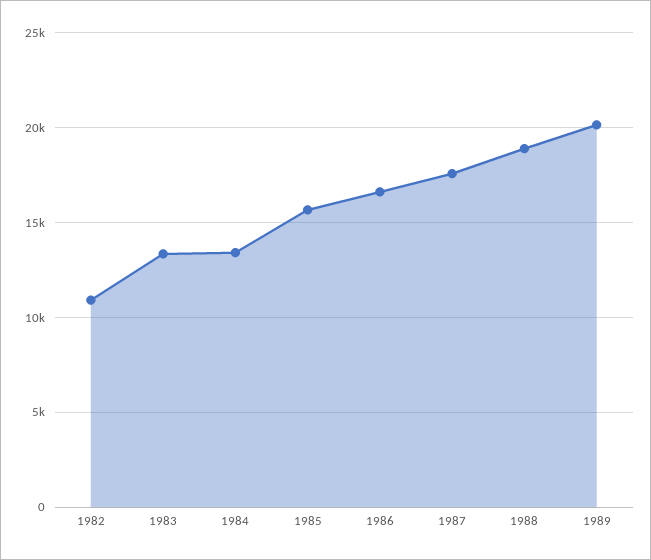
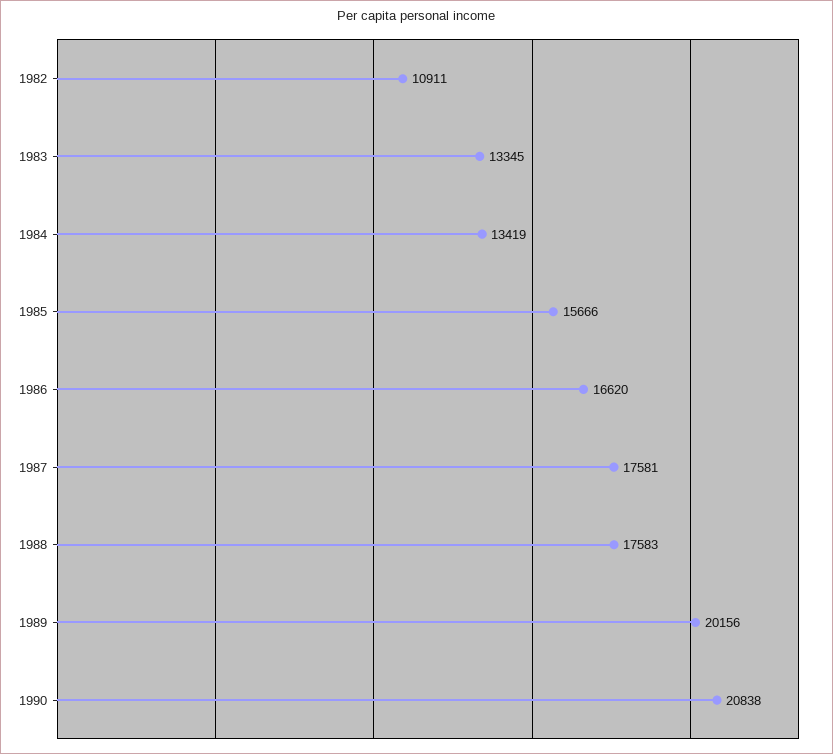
1988: 19000 -> 17583
1990: none -> 20838

